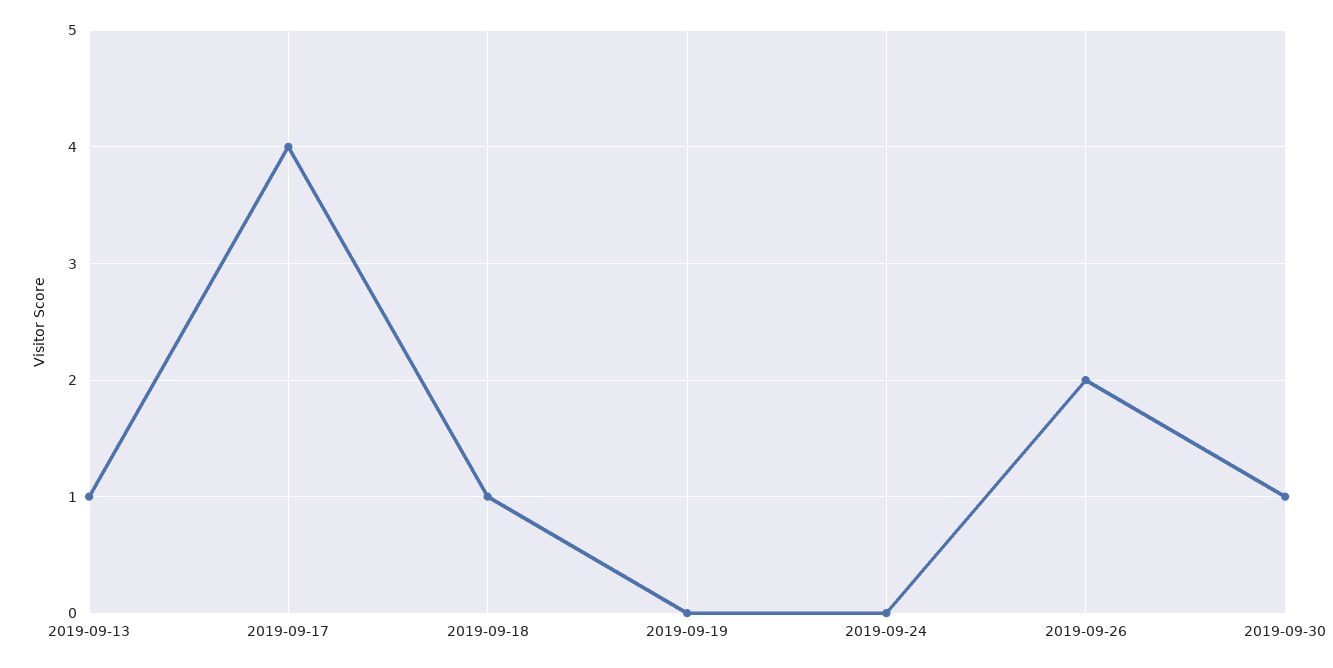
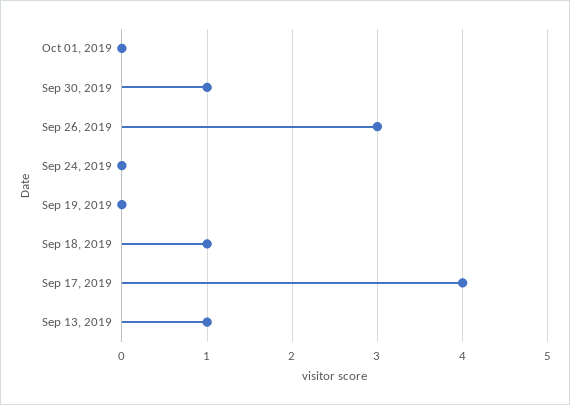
2019-09-26: 2 -> 3
Oct 01, 2019: none -> 0

